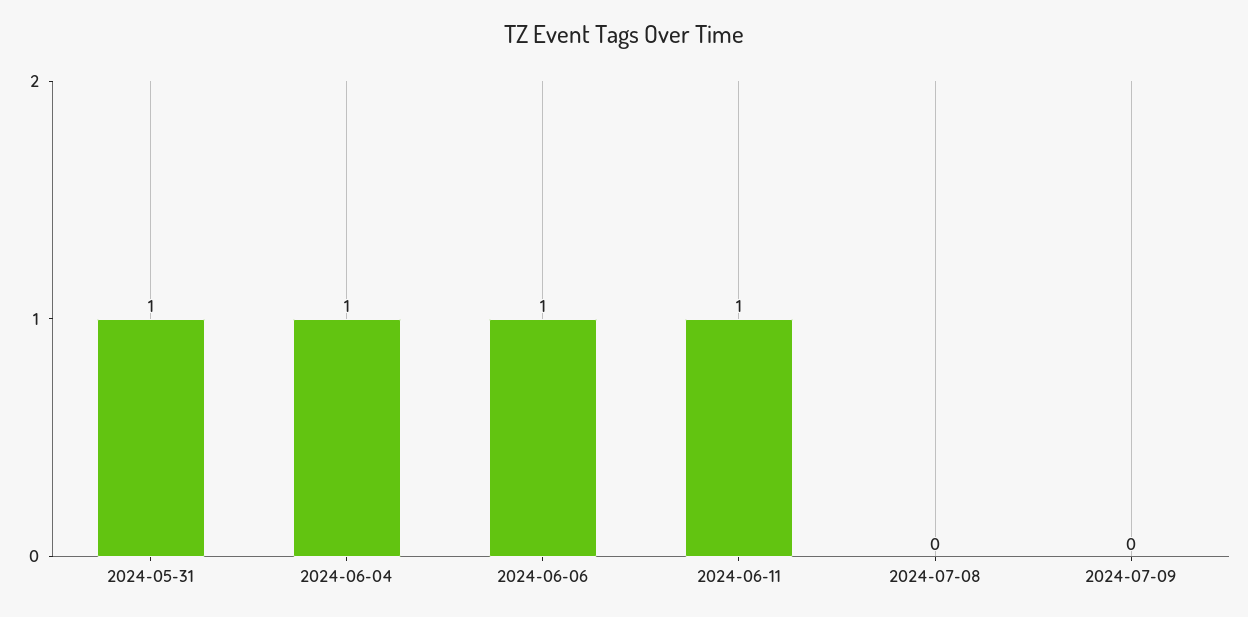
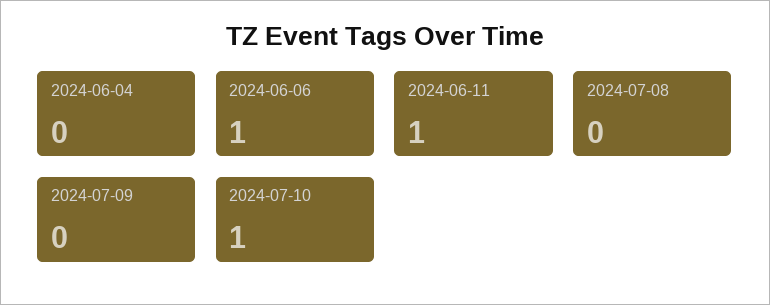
2024-05-31: 1 -> none
2024-06-04: 1 -> 0
2024-07-10: none -> 1

